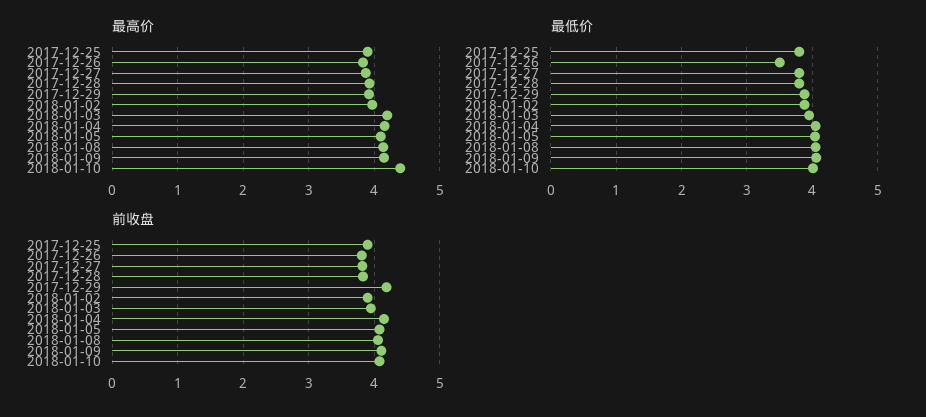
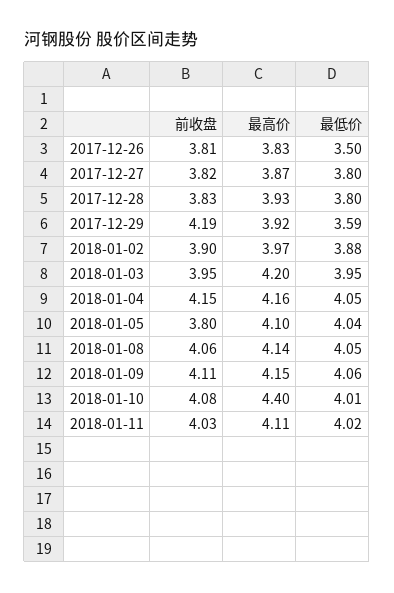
最高价, 2017-12-25: 3.9 -> none
最低价, 2017-12-25: 3.8 -> none
最低价, 2017-12-29: 3.9 -> 3.59
前收盘, 2017-12-25: 3.9 -> none
前收盘, 2018-01-05: 4.1 -> 3.8
前收盘, 2018-01-11: none -> 4.03
最高价, 2018-01-11: none -> 4.11
最低价, 2018-01-11: none -> 4.02

